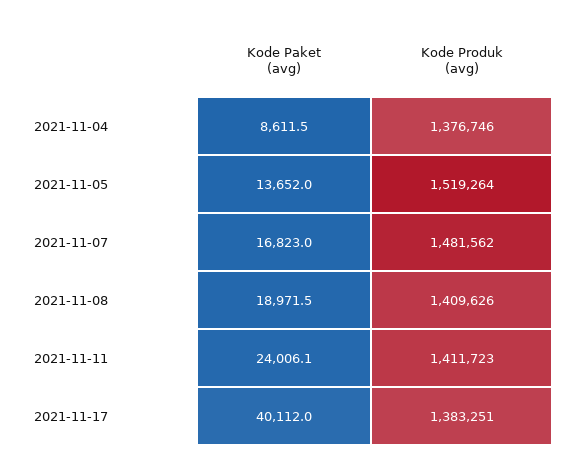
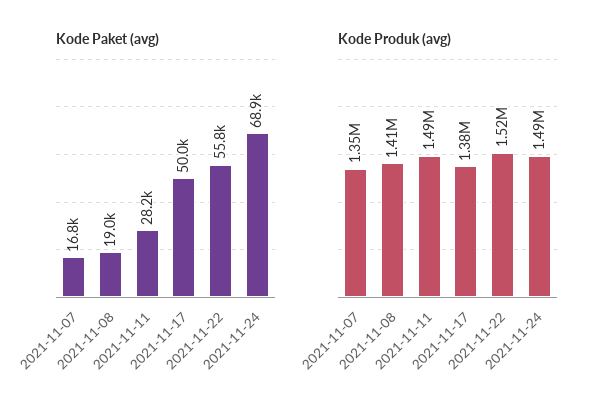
Kode Paket (avg), 2021-11-04: 8611.5 -> none
Kode Produk (avg), 2021-11-04: 1376746 -> none
Kode Paket (avg), 2021-11-05: 13652 -> none
Kode Produk (avg), 2021-11-05: 1519264 -> none
Kode Produk (avg), 2021-11-07: 1481562 -> 1350000
Kode Paket (avg), 2021-11-11: 24006.1 -> 28200
Kode Produk (avg), 2021-11-11: 1411723 -> 1490000
Kode Paket (avg), 2021-11-17: 40112 -> 50000
Kode Paket (avg), 2021-11-22: none -> 55800
Kode Paket (avg), 2021-11-24: none -> 68900
Kode Produk (avg), 2021-11-22: none -> 1520000
Kode Produk (avg), 2021-11-24: none -> 1490000

